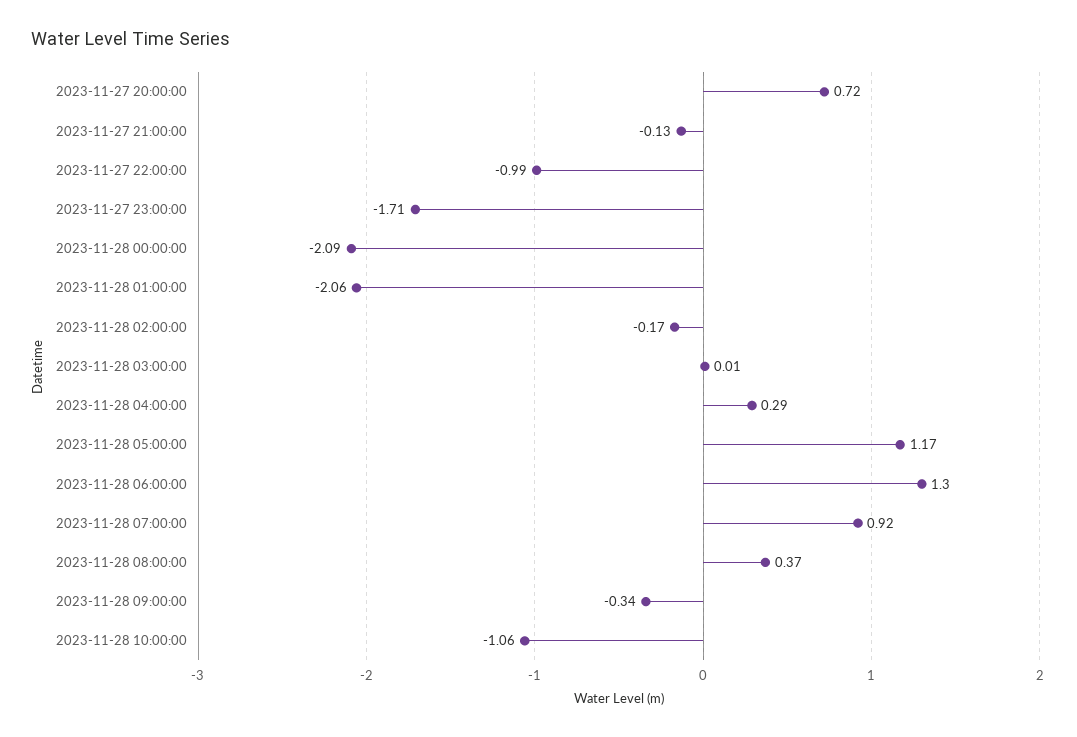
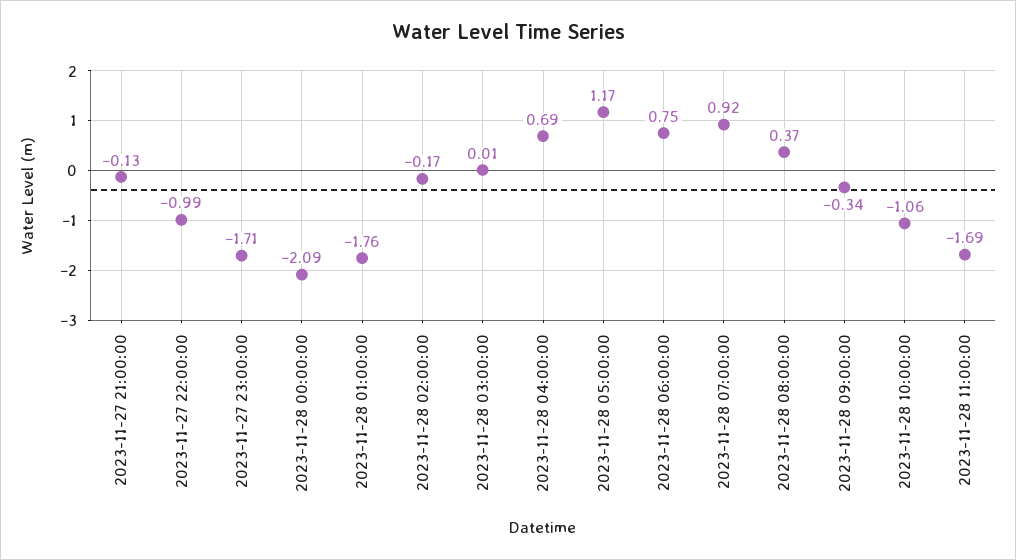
2023-11-27 20:00:00: 0.72 -> none
2023-11-28 01:00:00: -2.06 -> -1.76
2023-11-28 04:00:00: 0.29 -> 0.69
2023-11-28 06:00:00: 1.3 -> 0.75
2023-11-28 11:00:00: none -> -1.69

